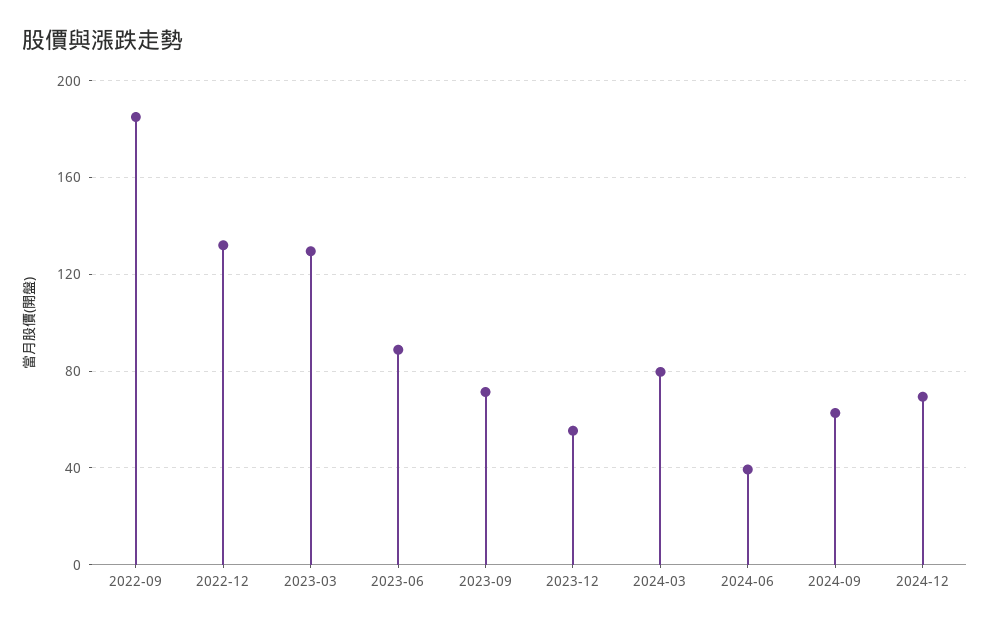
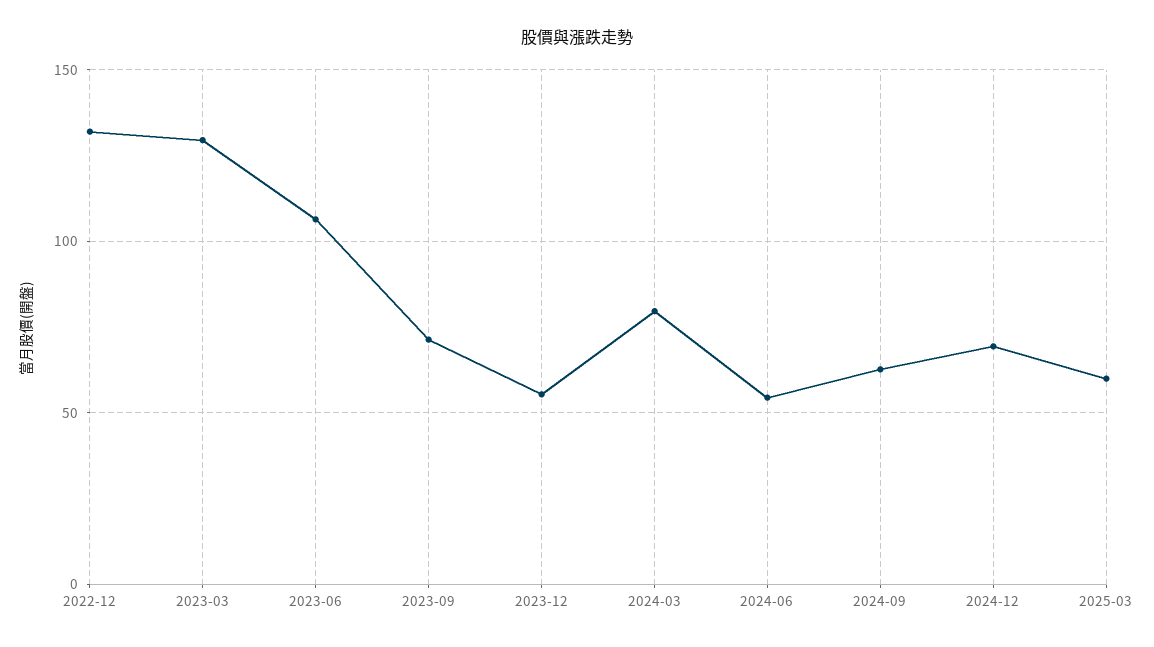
2022-09: 185 -> none
2023-06: 90 -> 105
2024-06: 40 -> 55
2025-03: none -> 60

